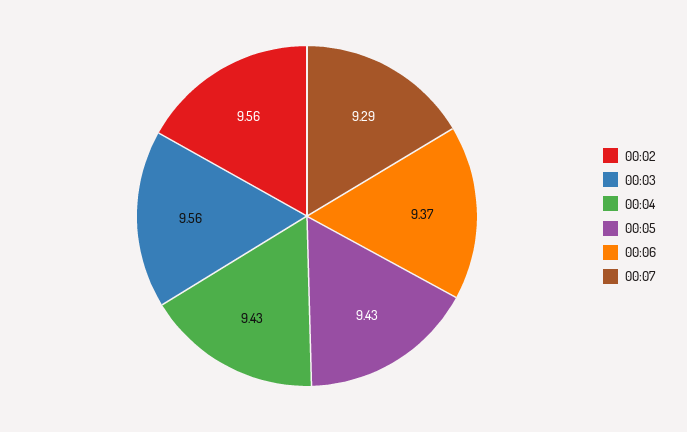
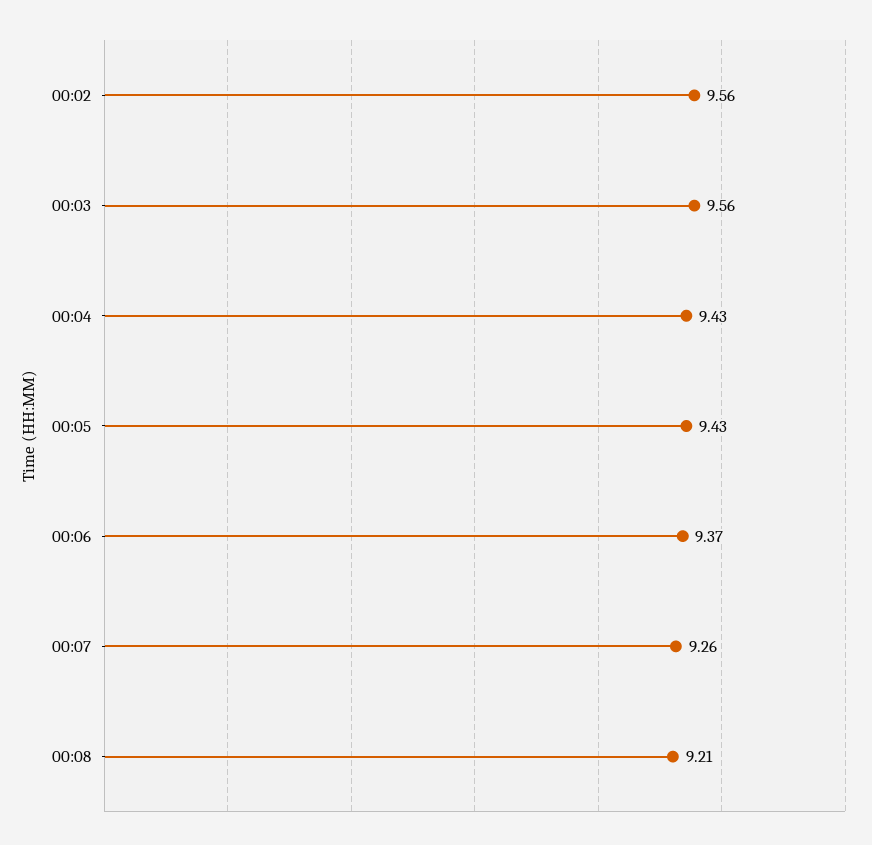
00:07: 9.29 -> 9.26
00:08: none -> 9.21

